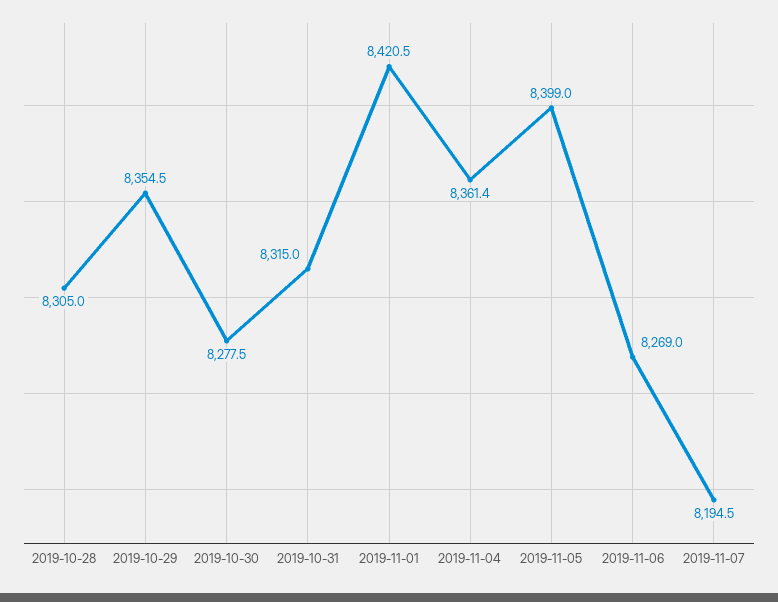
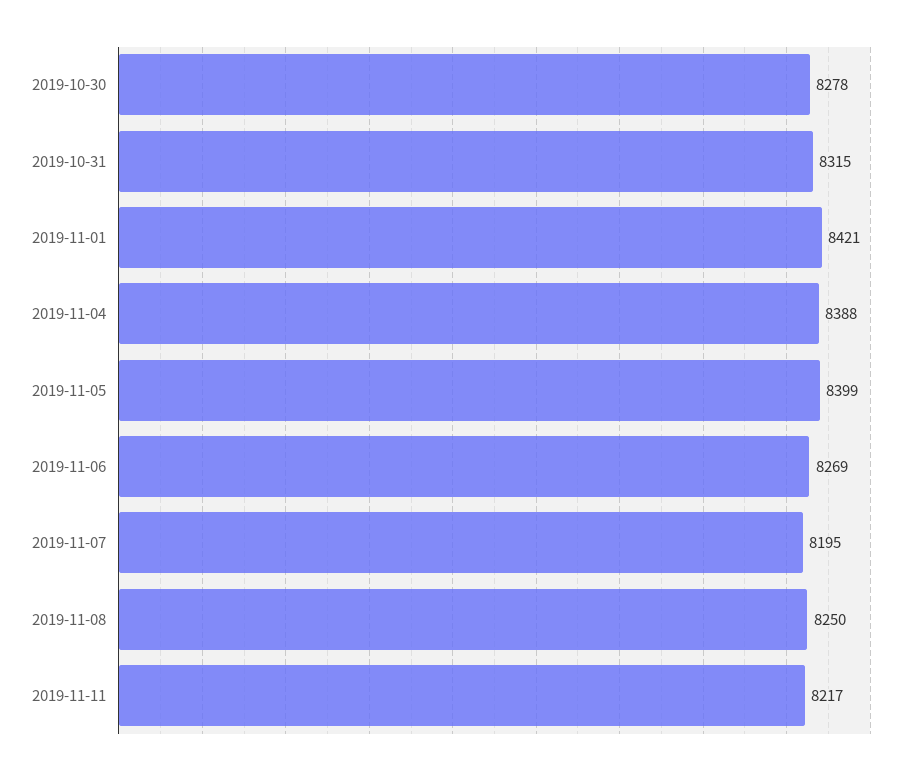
2019-10-28: 8305 -> none
2019-10-29: 8354.5 -> none
2019-11-04: 8361.4 -> 8388
2019-11-08: none -> 8250
2019-11-11: none -> 8217

